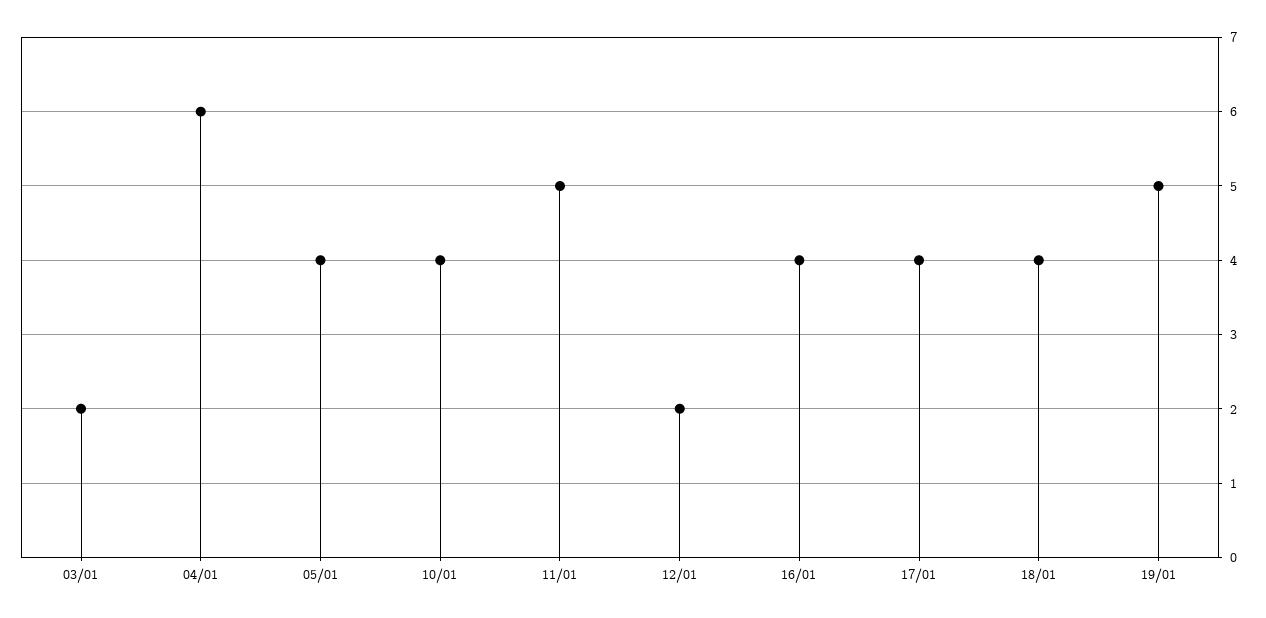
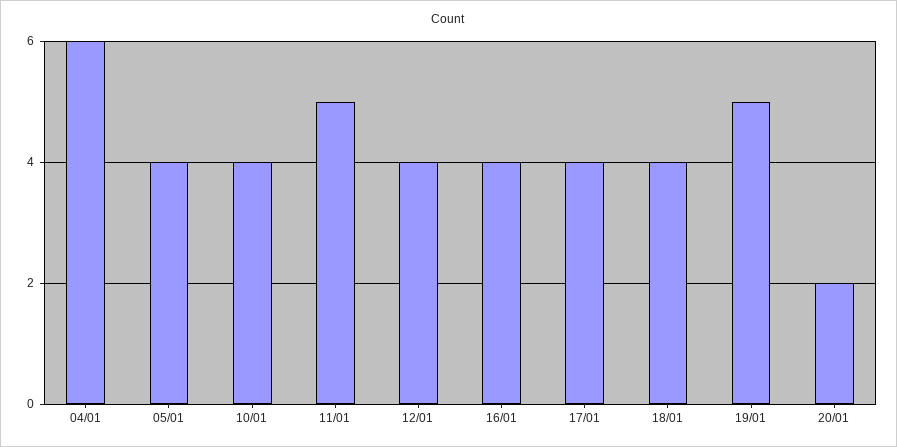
03/01: 2 -> none
12/01: 2 -> 4
20/01: none -> 2

